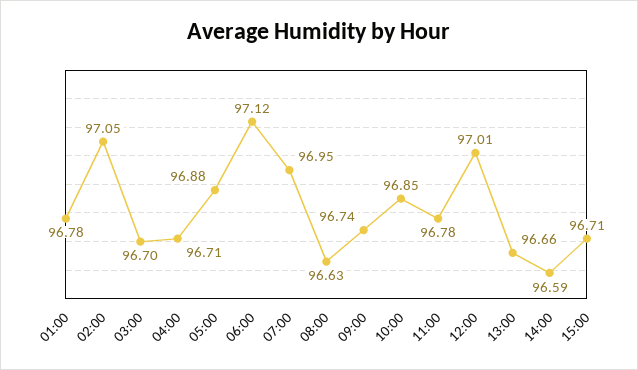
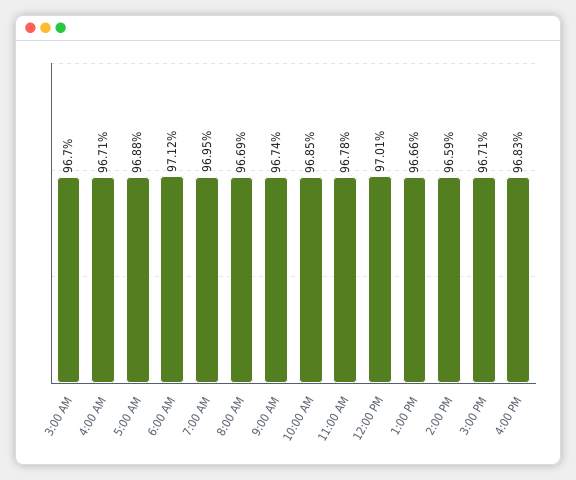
01:00: 96.78 -> none
02:00: 97.05 -> none
08:00: 96.63 -> 96.69
4:00 PM: none -> 96.83

